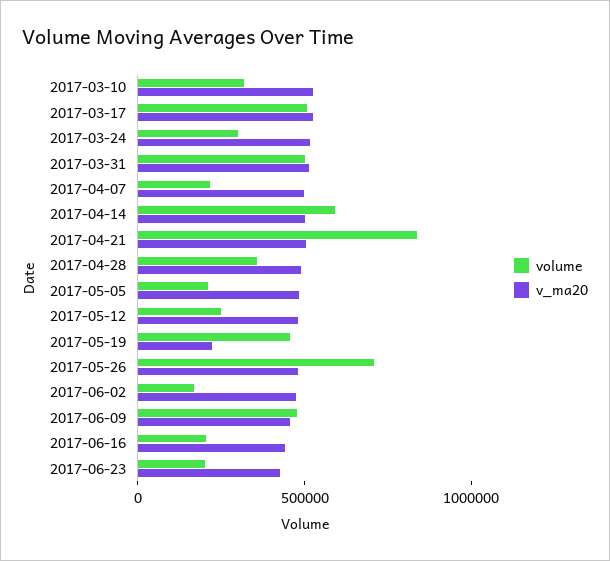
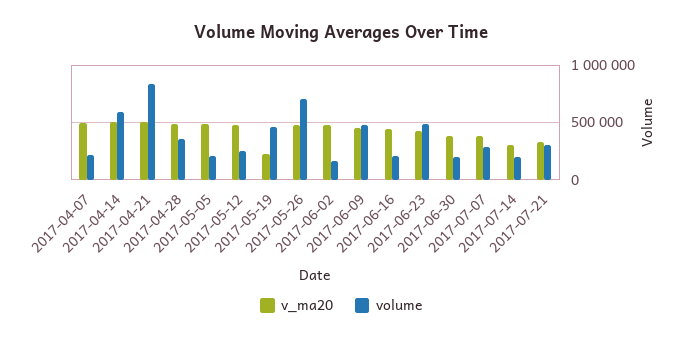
volume, 2017-03-10: 300000 -> none
v_ma20, 2017-03-10: 500000 -> none
volume, 2017-03-17: 500000 -> none
v_ma20, 2017-03-17: 500000 -> none
volume, 2017-03-24: 300000 -> none
v_ma20, 2017-03-24: 500000 -> none
volume, 2017-03-31: 500000 -> none
v_ma20, 2017-03-31: 500000 -> none
volume, 2017-06-23: 200000 -> 500000
v_ma20, 2017-06-30: none -> 400000
volume, 2017-06-30: none -> 200000
v_ma20, 2017-07-07: none -> 400000
volume, 2017-07-07: none -> 300000
v_ma20, 2017-07-14: none -> 300000
volume, 2017-07-14: none -> 200000
v_ma20, 2017-07-21: none -> 300000
volume, 2017-07-21: none -> 300000

